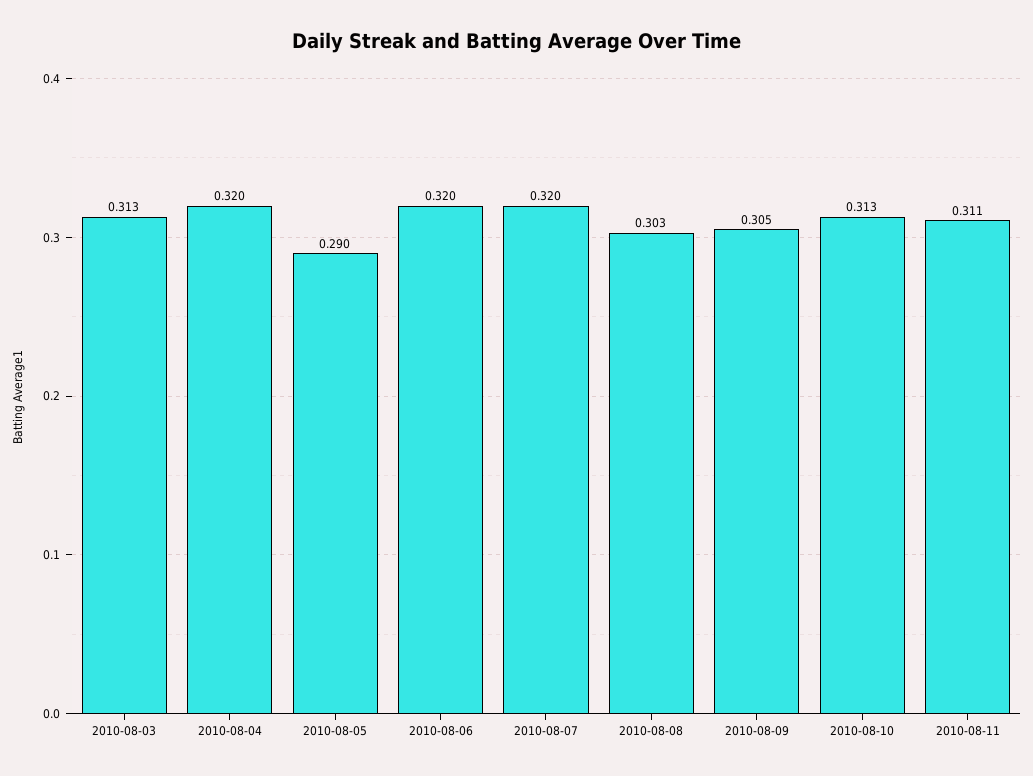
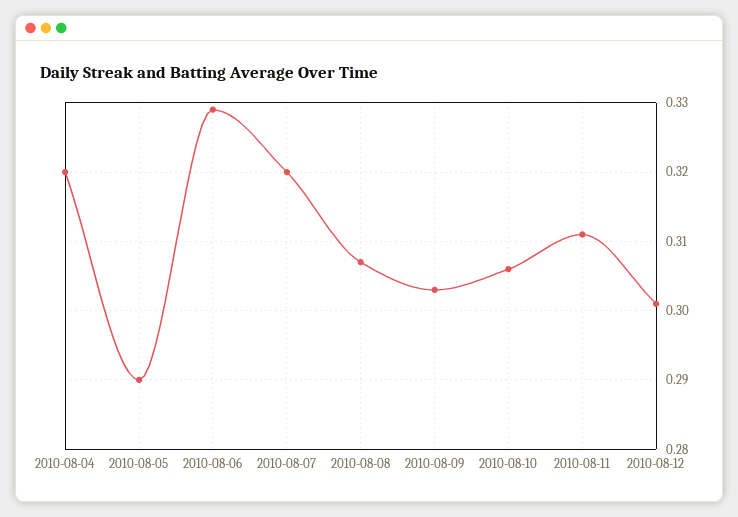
2010-08-03: 0.313 -> none
2010-08-06: 0.32 -> 0.329
2010-08-08: 0.303 -> 0.307
2010-08-09: 0.305 -> 0.303
2010-08-10: 0.313 -> 0.306
2010-08-12: none -> 0.301

